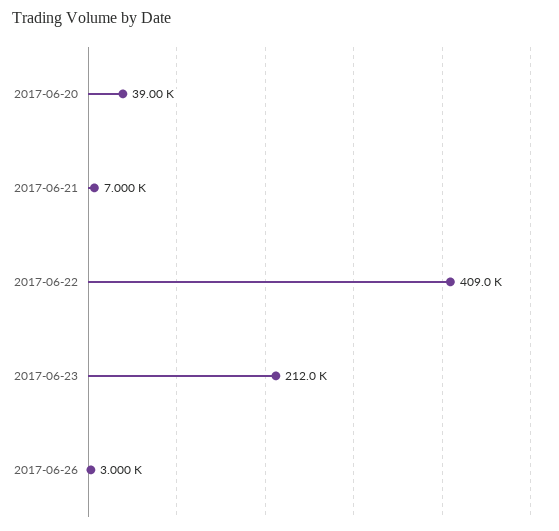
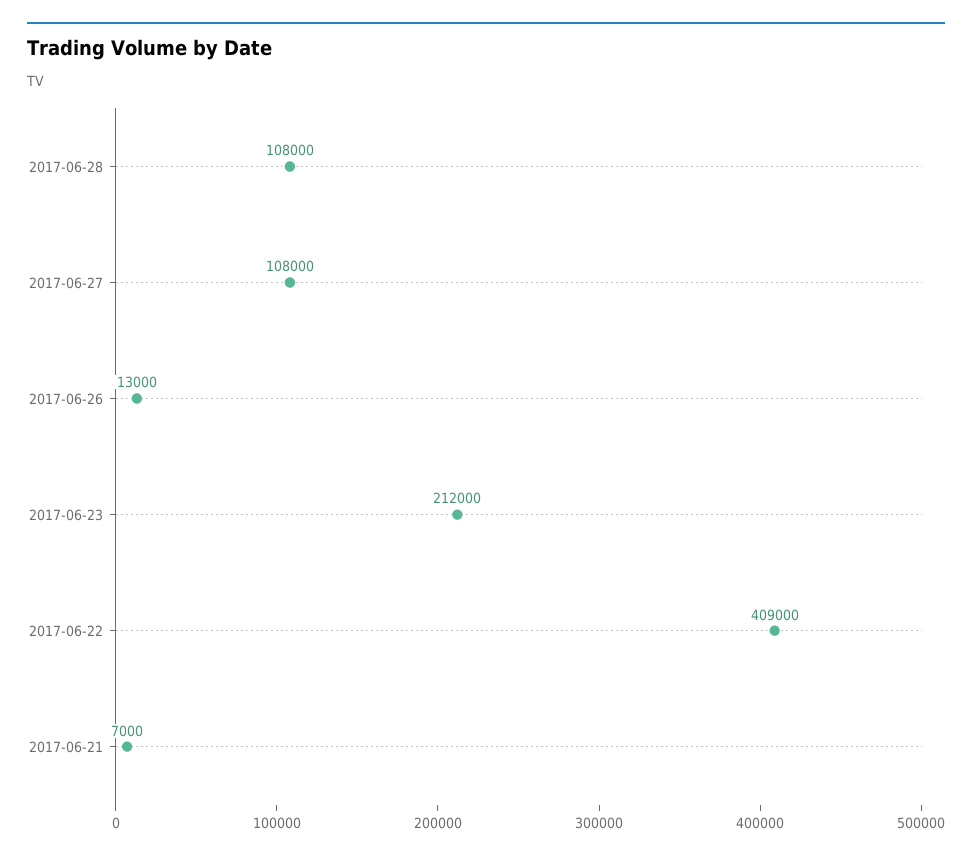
2017-06-20: 39000 -> none
2017-06-26: 3000 -> 13000
2017-06-28: none -> 108000
2017-06-27: none -> 108000

